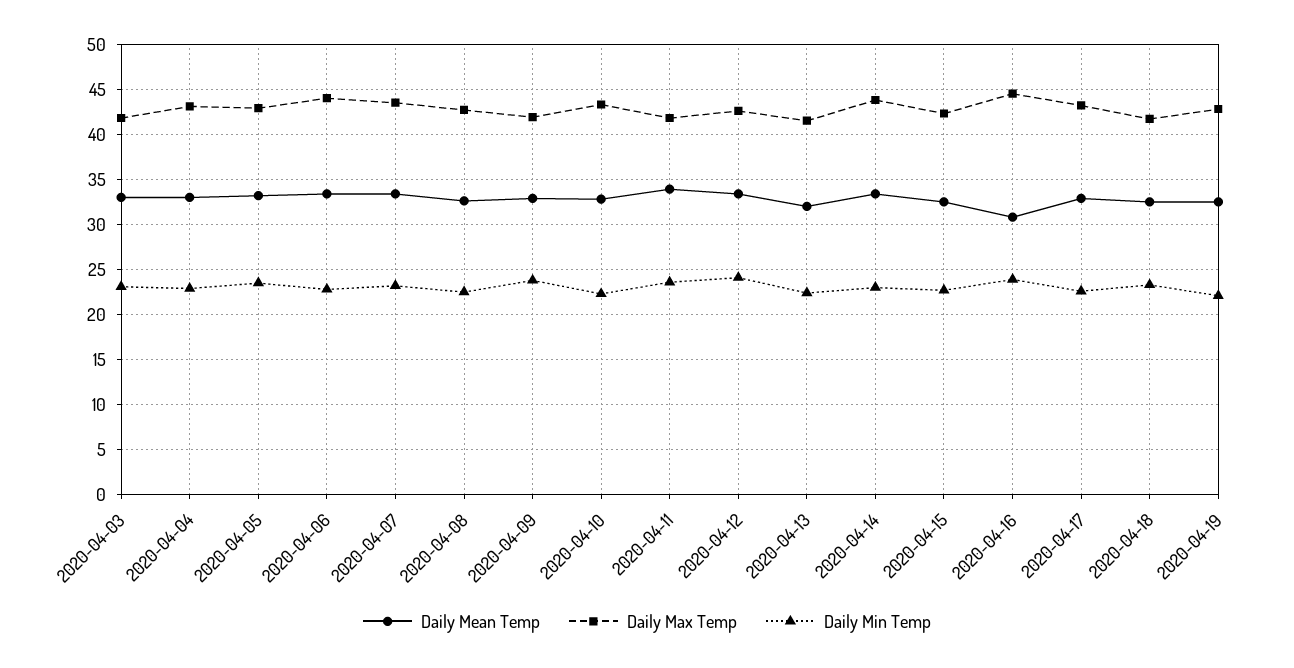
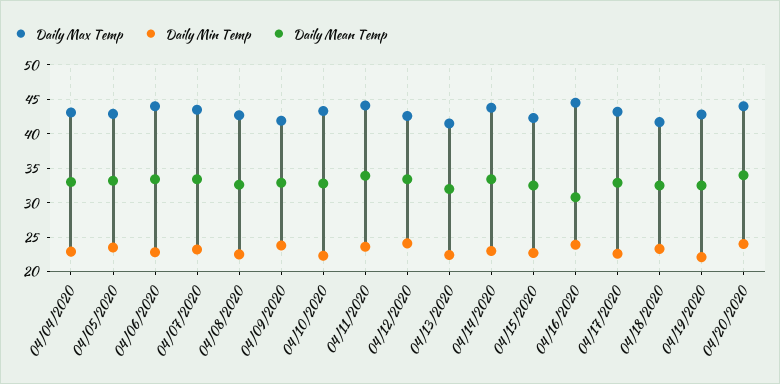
Daily Mean Temp, 2020-04-03: 33 -> none
Daily Max Temp, 2020-04-03: 42 -> none
Daily Min Temp, 2020-04-03: 23 -> none
Daily Max Temp, 2020-04-11: 42 -> 44
Daily Max Temp, 04/20/2020: none -> 44
Daily Min Temp, 04/20/2020: none -> 24
Daily Mean Temp, 04/20/2020: none -> 34

